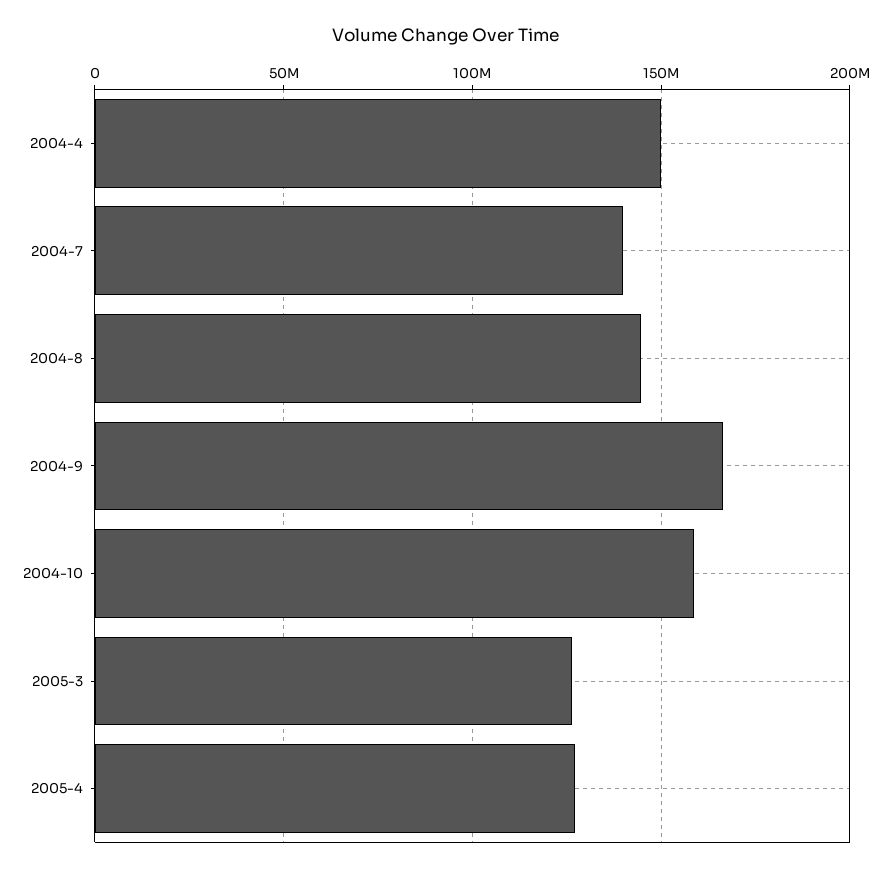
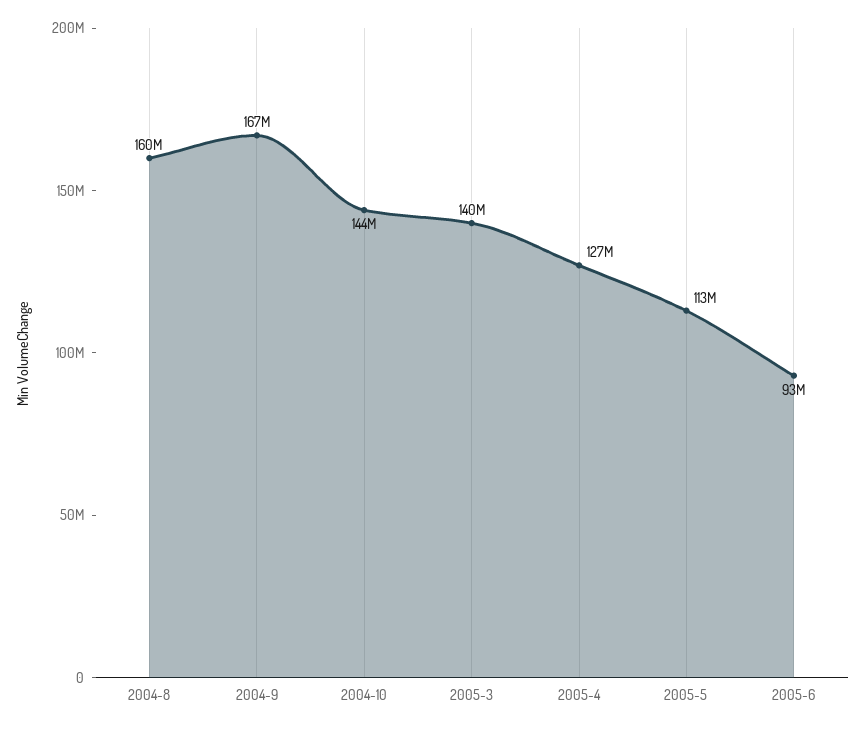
2004-4: 150000000 -> none
2004-7: 140000000 -> none
2004-8: 145000000 -> 160000000
2004-10: 160000000 -> 144000000
2005-3: 125000000 -> 140000000
2005-5: none -> 113000000
2005-6: none -> 93000000

